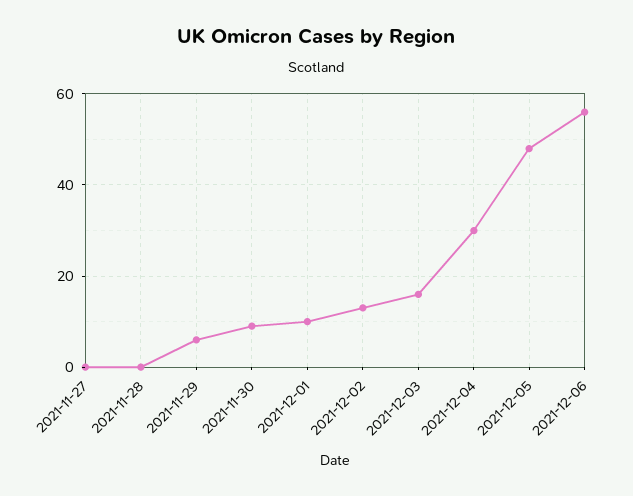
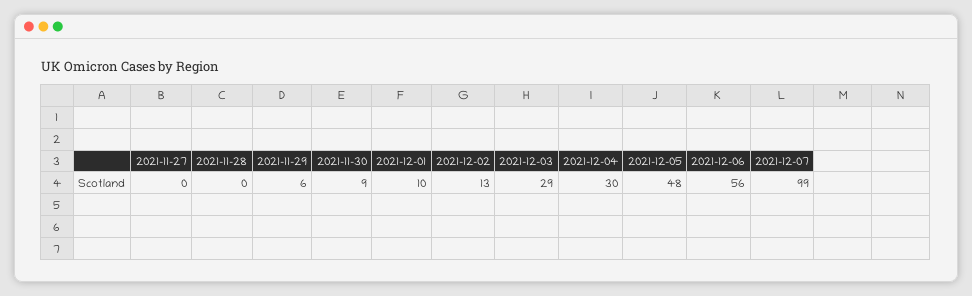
2021-12-03: 15 -> 29
2021-12-07: none -> 99

